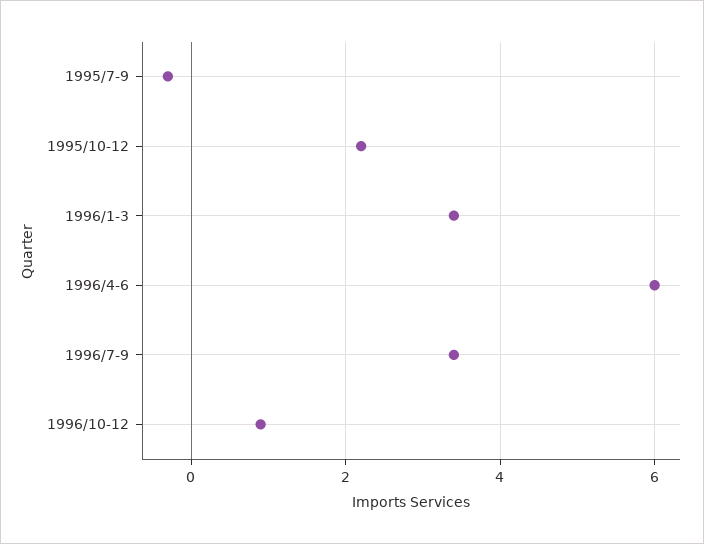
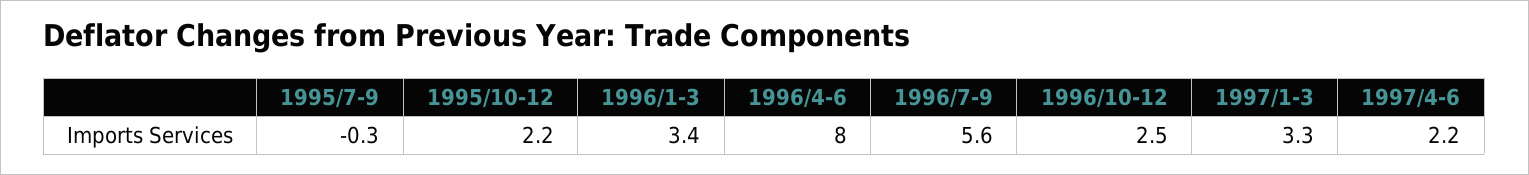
1996/4-6: 6 -> 8
1996/7-9: 3.5 -> 5.6
1996/10-12: 1 -> 2.5
1997/1-3: none -> 3.3
1997/4-6: none -> 2.2

